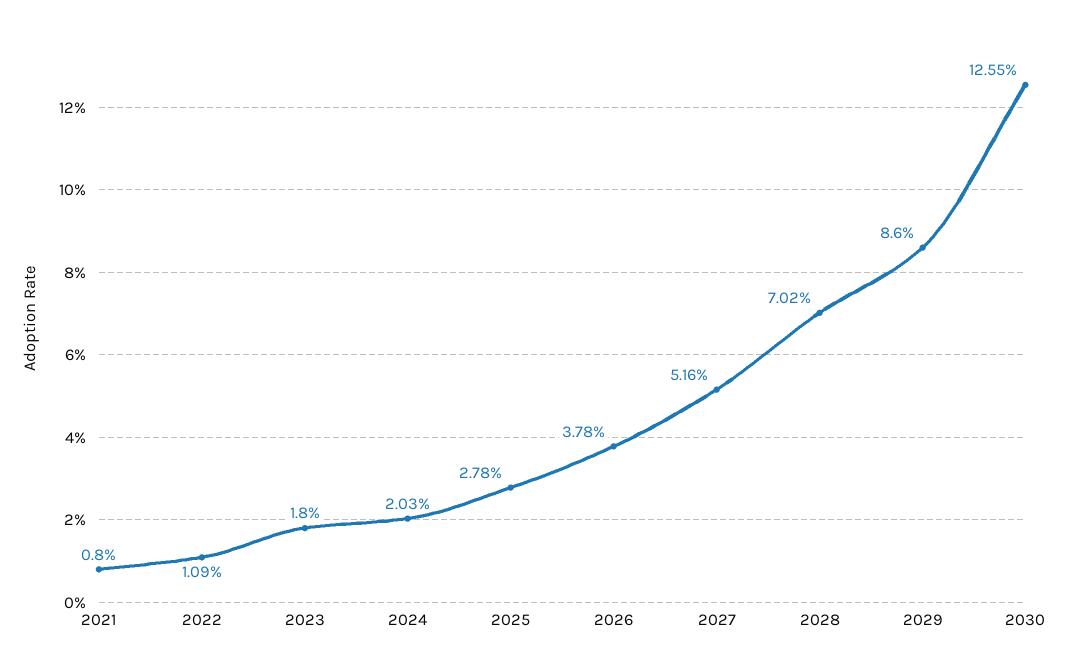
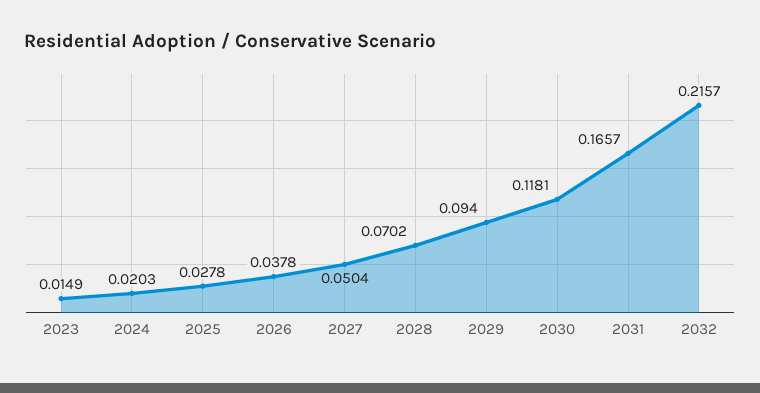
2021: 0.008 -> none
2022: 0.0109 -> none
2023: 0.018 -> 0.0149
2027: 0.0516 -> 0.0504
2029: 0.086 -> 0.094
2030: 0.1255 -> 0.1181
2031: none -> 0.1657
2032: none -> 0.2157

